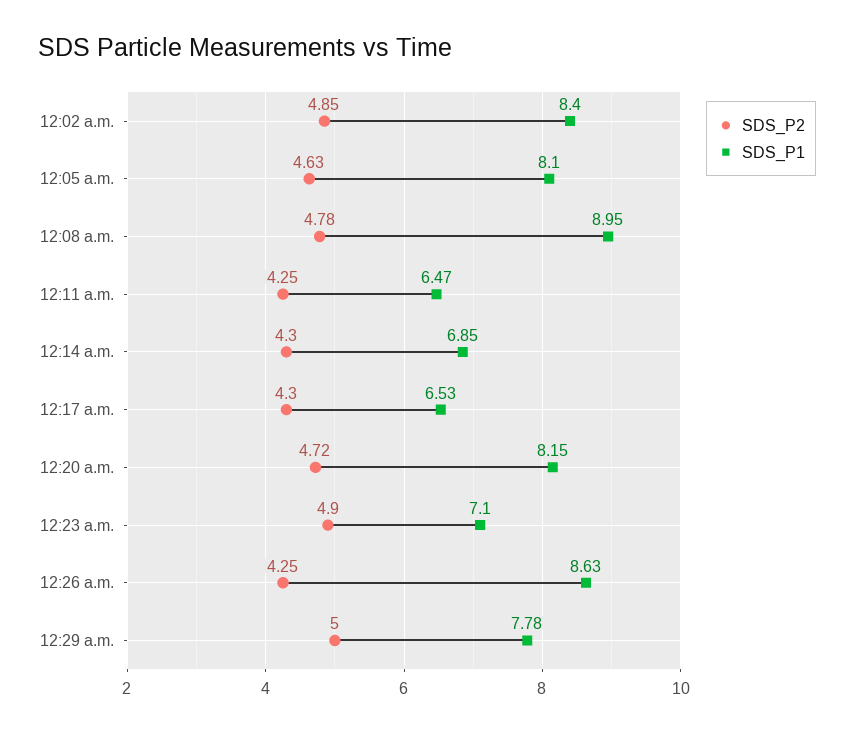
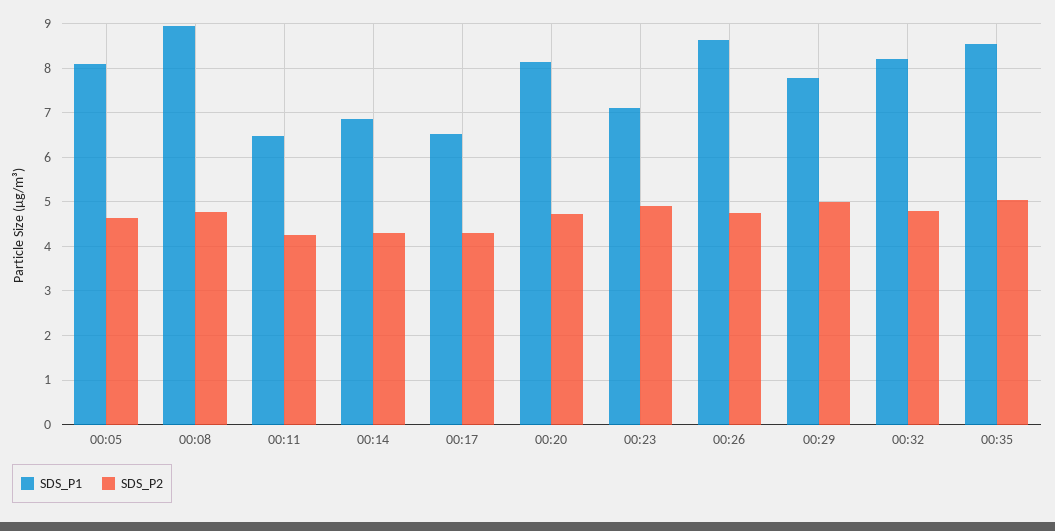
SDS_P2, 12:02 a.m.: 4.85 -> none
SDS_P1, 12:02 a.m.: 8.4 -> none
SDS_P2, 12:26 a.m.: 4.25 -> 4.8
SDS_P1, 00:32: none -> 8.2
SDS_P2, 00:32: none -> 4.8
SDS_P1, 00:35: none -> 8.6
SDS_P2, 00:35: none -> 5

